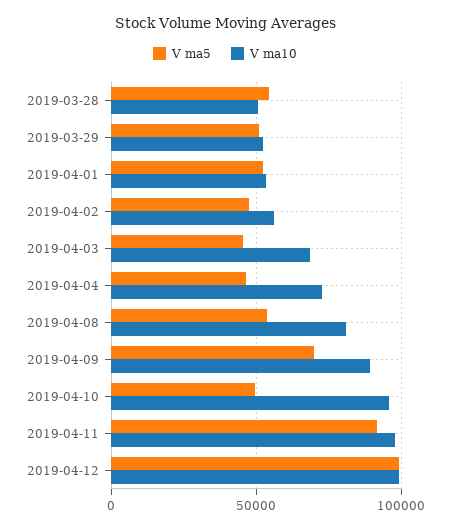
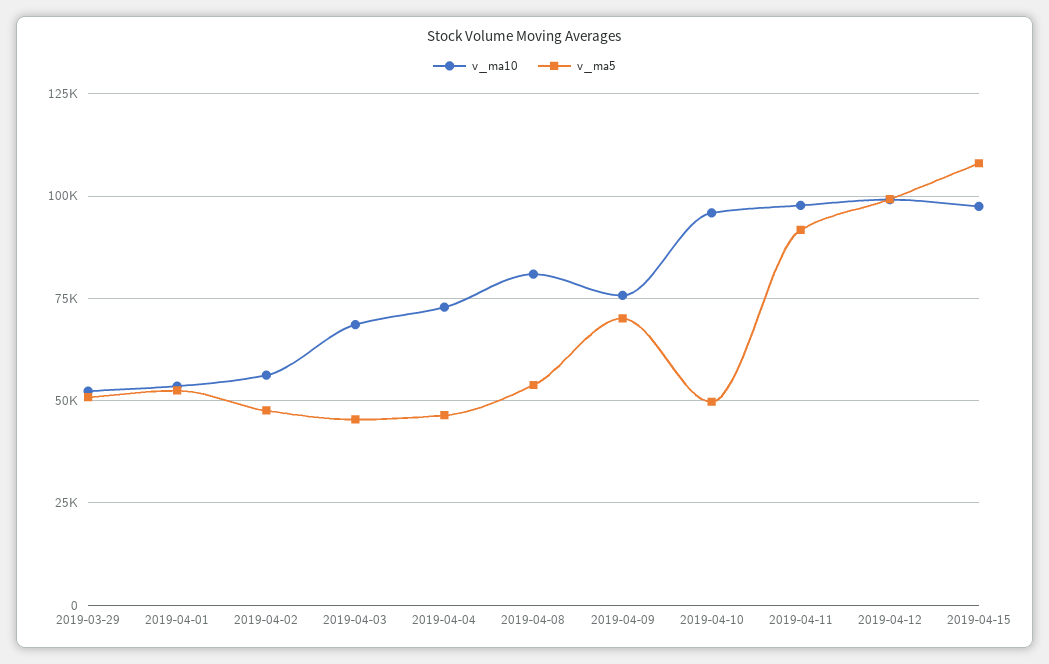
V ma5, 2019-03-28: 55000 -> none
V ma10, 2019-03-28: 50000 -> none
V ma10, 2019-04-09: 90000 -> 75000
V ma10, 2019-04-15: none -> 97500
V ma5, 2019-04-15: none -> 107500

